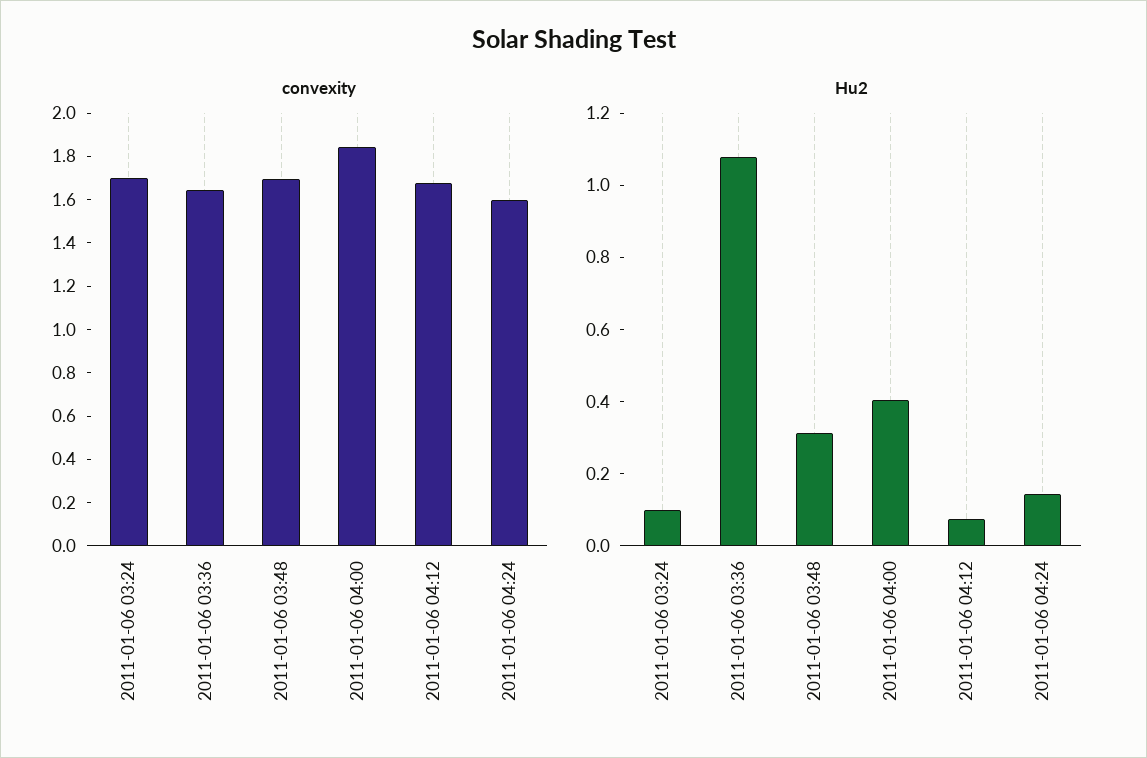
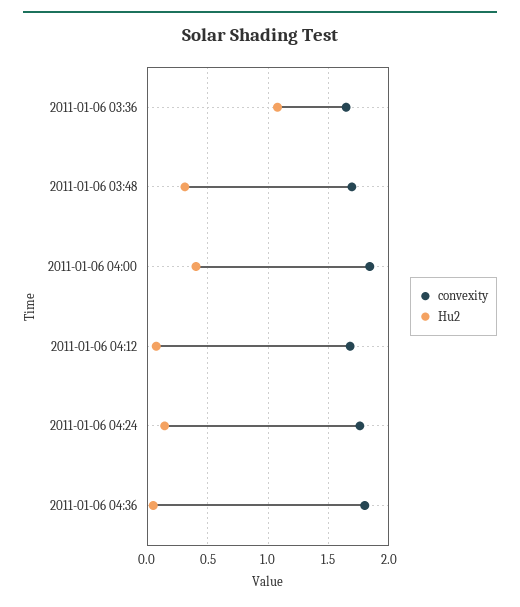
convexity, 2011-01-06 03:24: 1.7 -> none
convexity, 2011-01-06 04:24: 1.6 -> 1.75
Hu2, 2011-01-06 03:24: 0.1 -> none
convexity, 2011-01-06 04:36: none -> 1.8
Hu2, 2011-01-06 04:36: none -> 0.05

